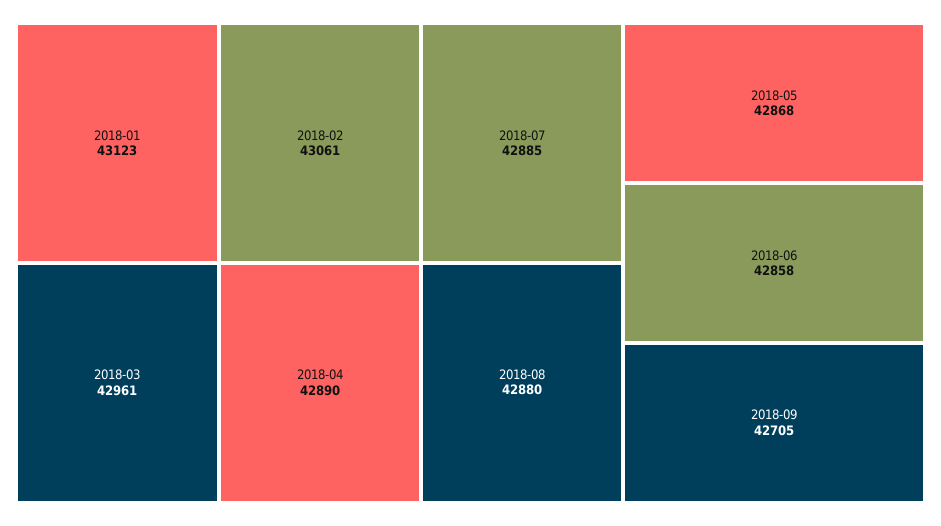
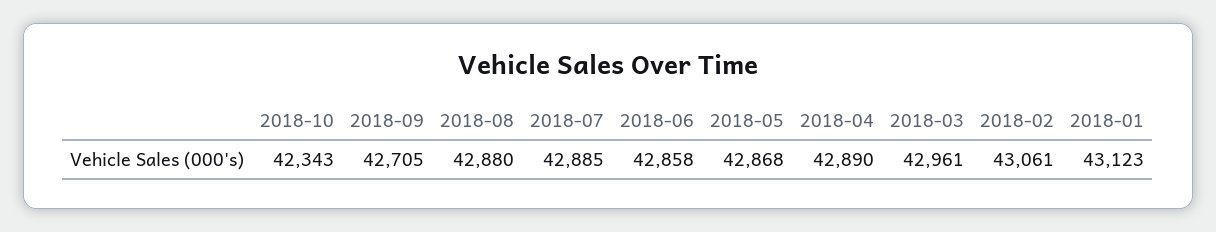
2018-10: none -> 42343

